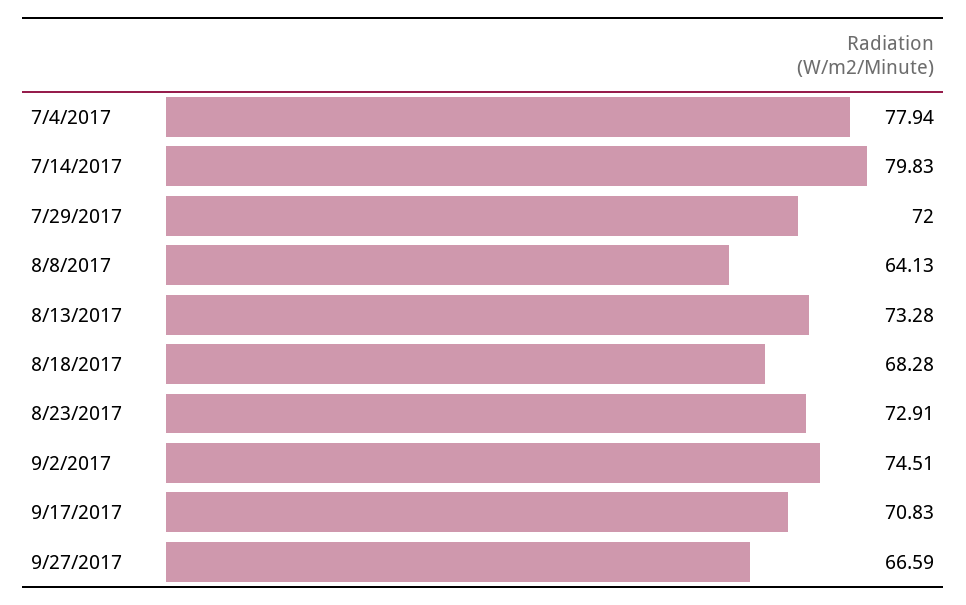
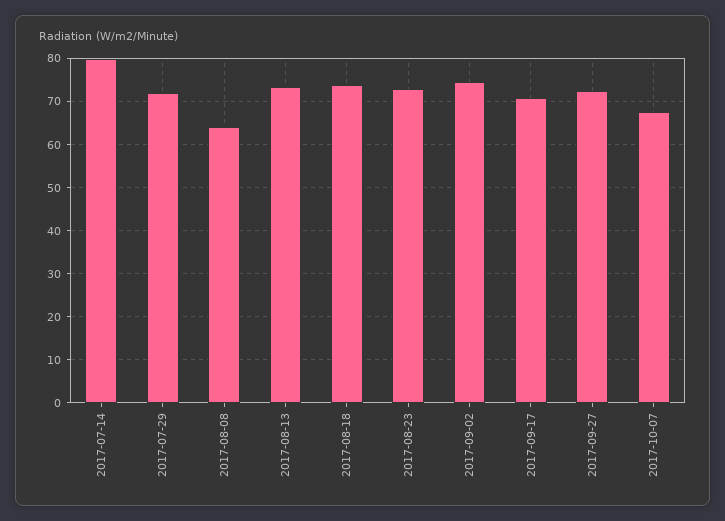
7/4/2017: 77.94 -> none
8/18/2017: 68.28 -> 74
9/27/2017: 66.59 -> 72
2017-10-07: none -> 68

